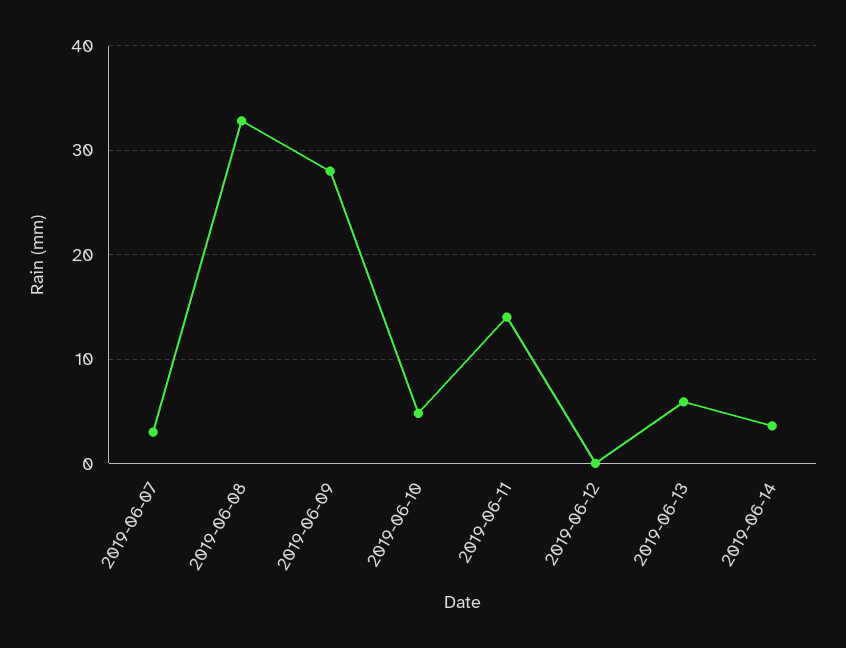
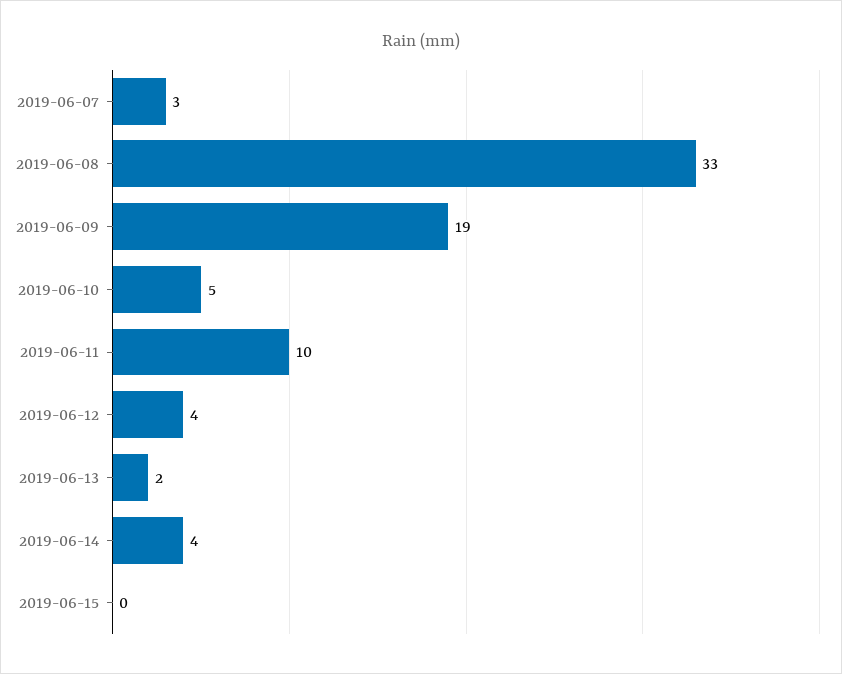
2019-06-09: 28 -> 19
2019-06-11: 14 -> 10
2019-06-12: 0 -> 4
2019-06-13: 6 -> 2
2019-06-15: none -> 0

